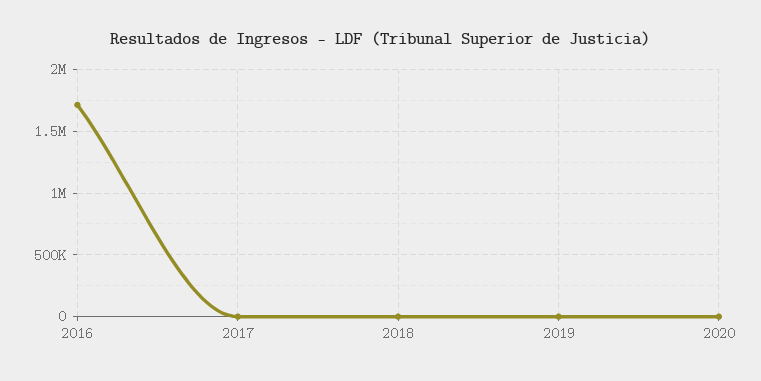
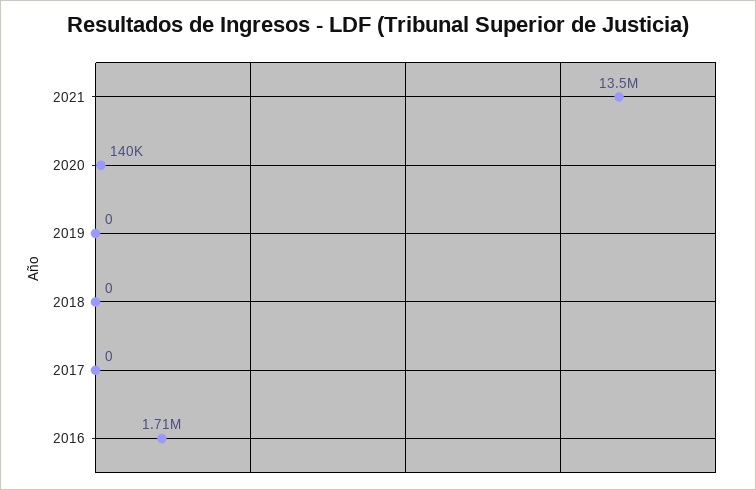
2020: 0 -> 140000
2021: none -> 13500000

